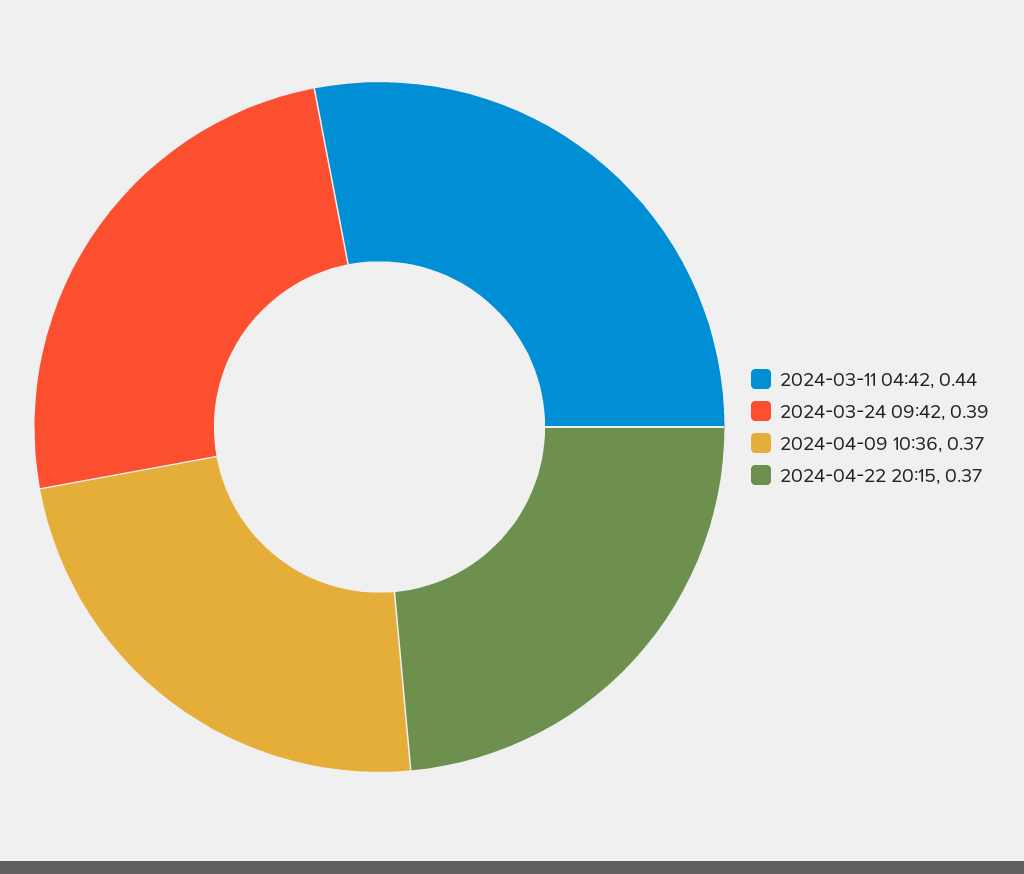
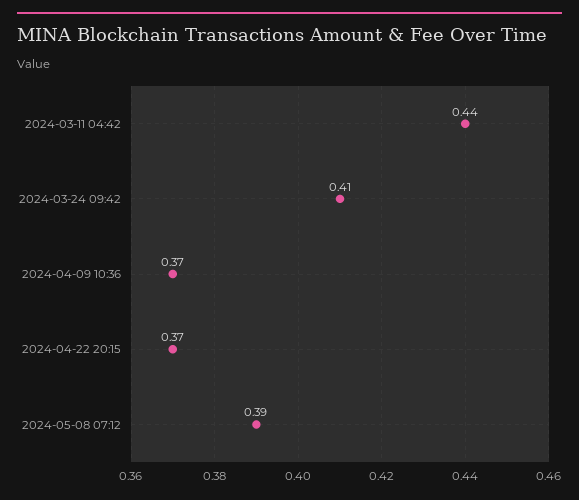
2024-03-24 09:42: 0.39 -> 0.41
2024-05-08 07:12: none -> 0.39

